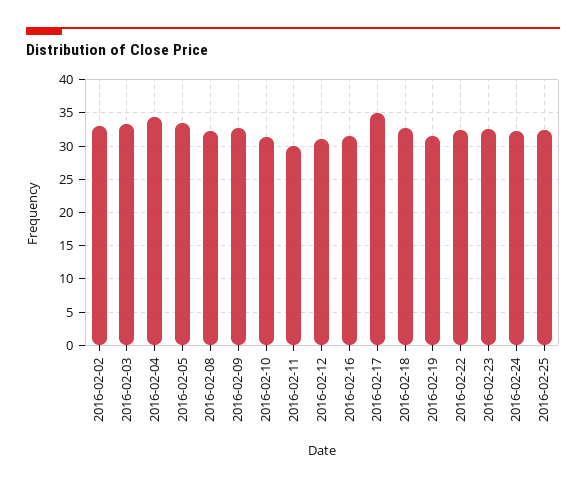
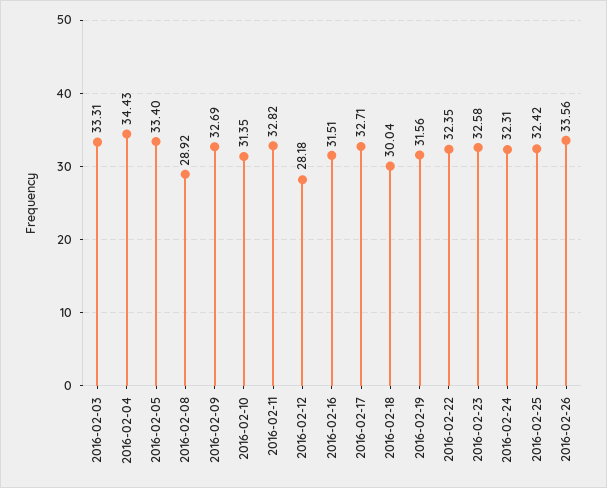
2016-02-02: 33 -> none
2016-02-08: 32 -> 28.92
2016-02-11: 30 -> 32.82
2016-02-12: 31 -> 28.18
2016-02-17: 35 -> 32.71
2016-02-18: 33 -> 30.04
2016-02-26: none -> 33.56

